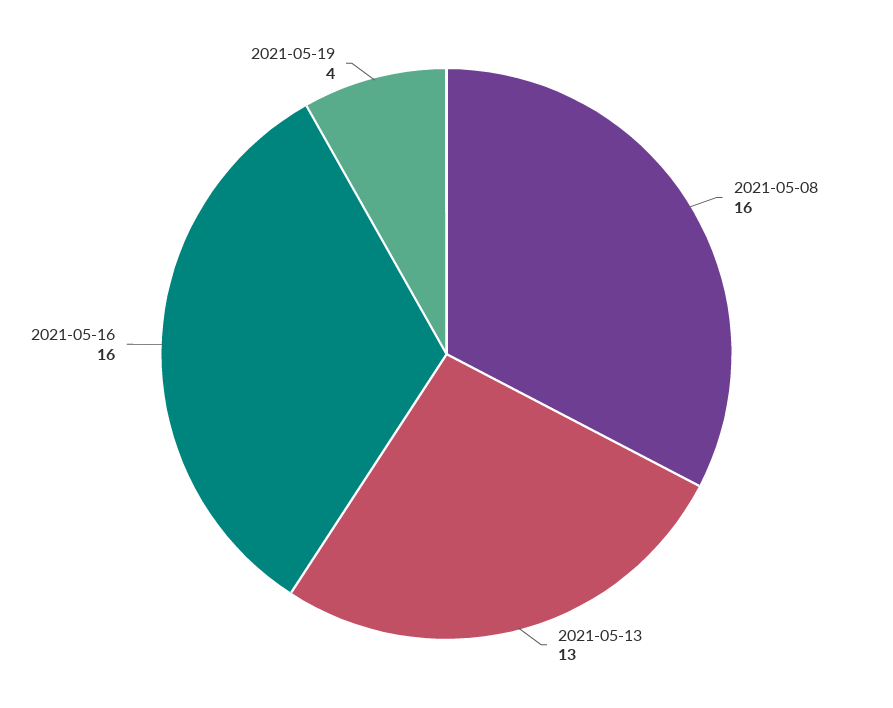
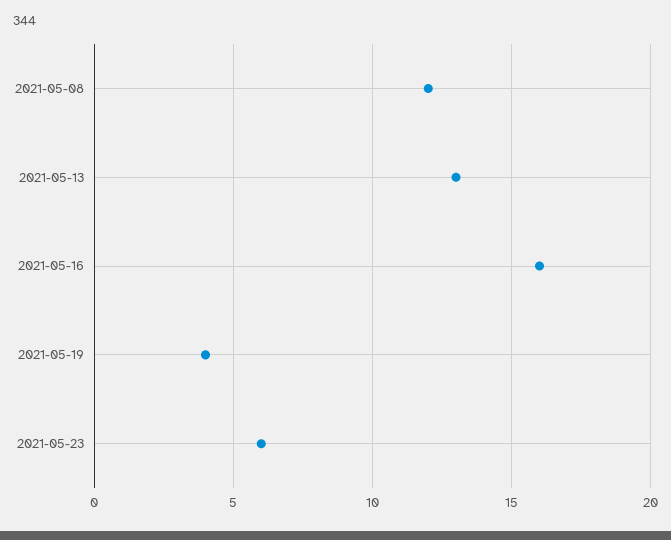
2021-05-08: 16 -> 12
2021-05-23: none -> 6

